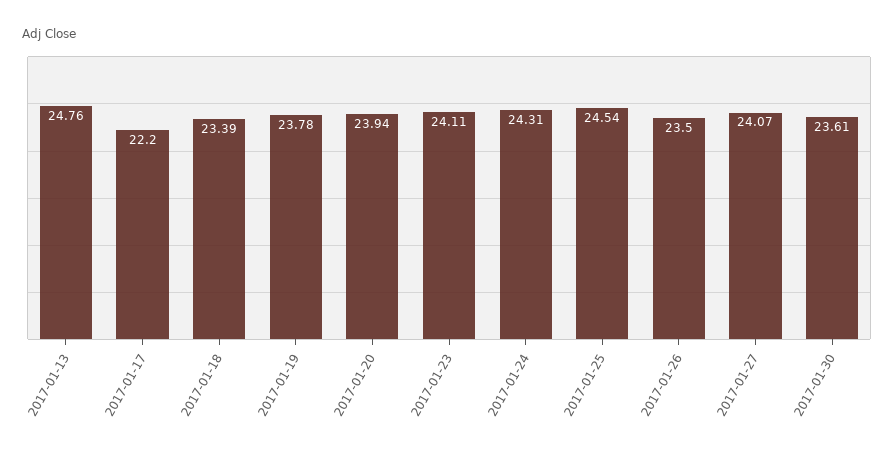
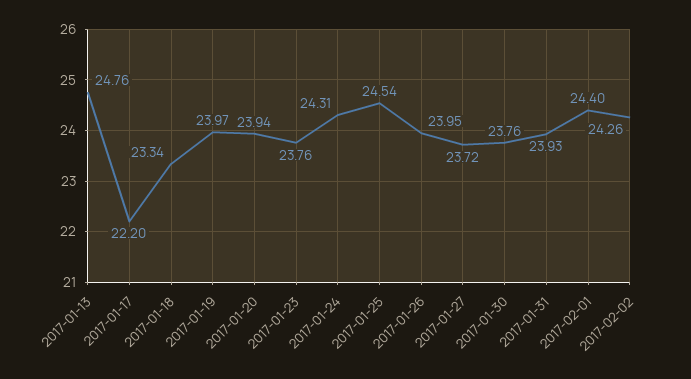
2017-01-18: 23.39 -> 23.34
2017-01-19: 23.78 -> 23.97
2017-01-23: 24.11 -> 23.76
2017-01-26: 23.5 -> 23.95
2017-01-27: 24.07 -> 23.72
2017-01-30: 23.61 -> 23.76
2017-01-31: none -> 23.93
2017-02-01: none -> 24.4
2017-02-02: none -> 24.26

